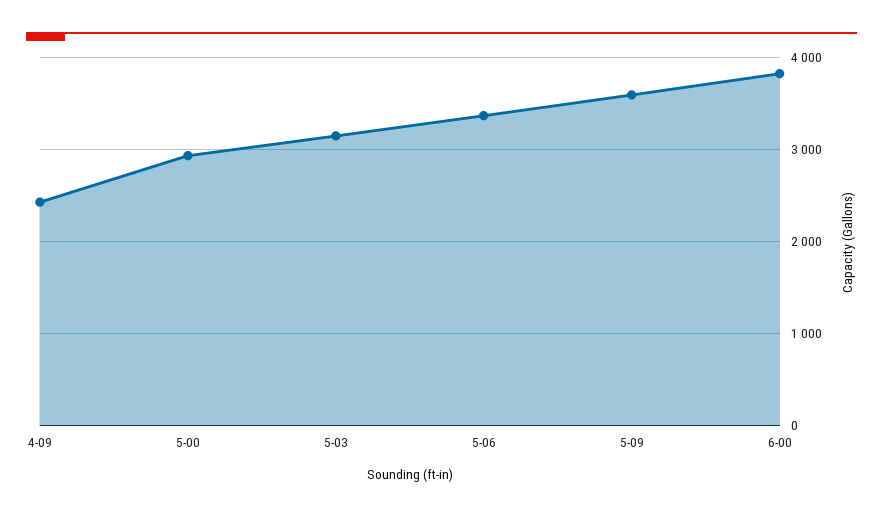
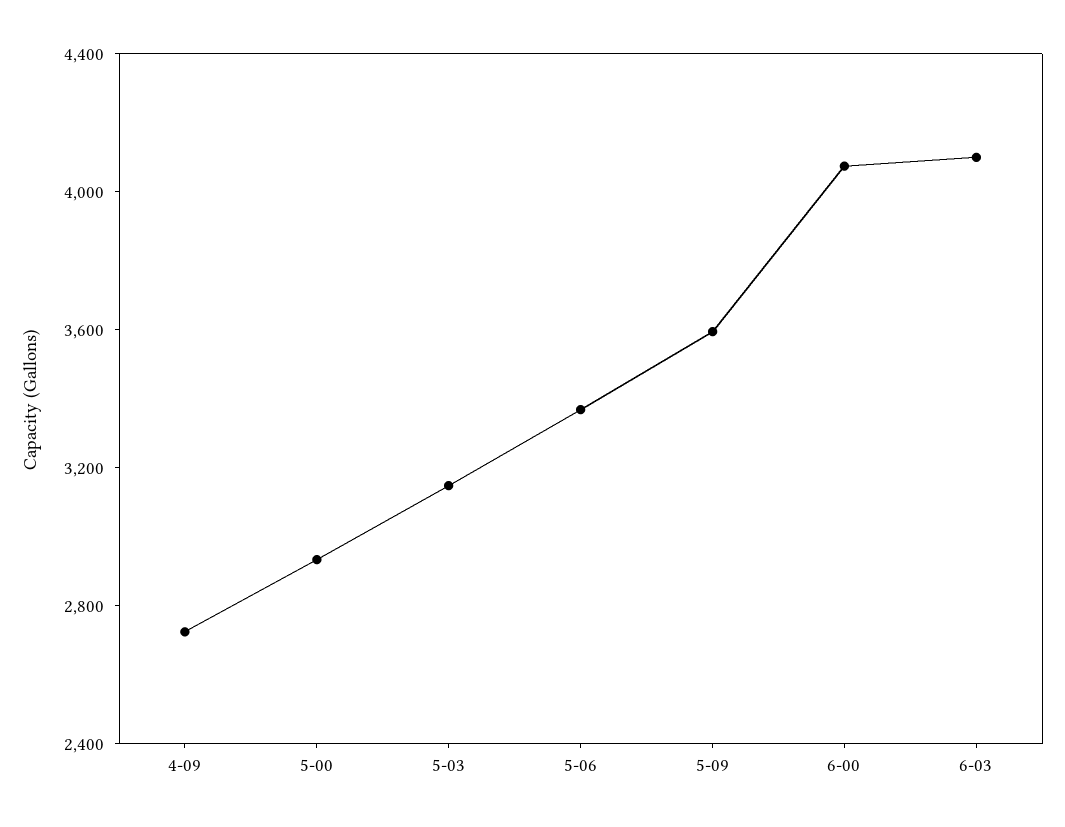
4-09: 2400 -> 2700
6-00: 3800 -> 4100
6-03: none -> 4100

